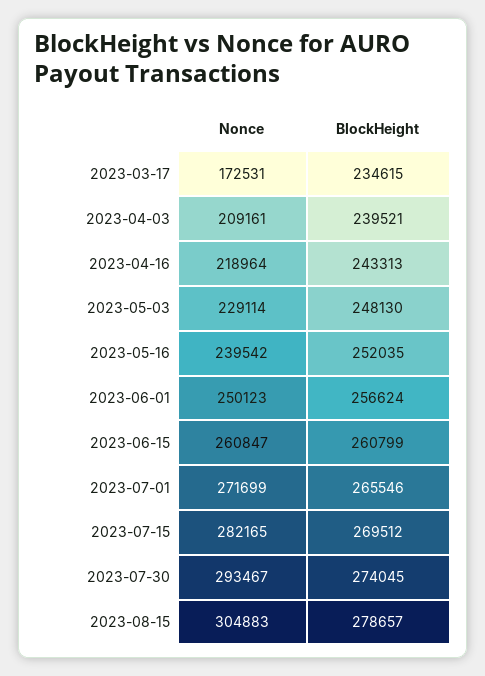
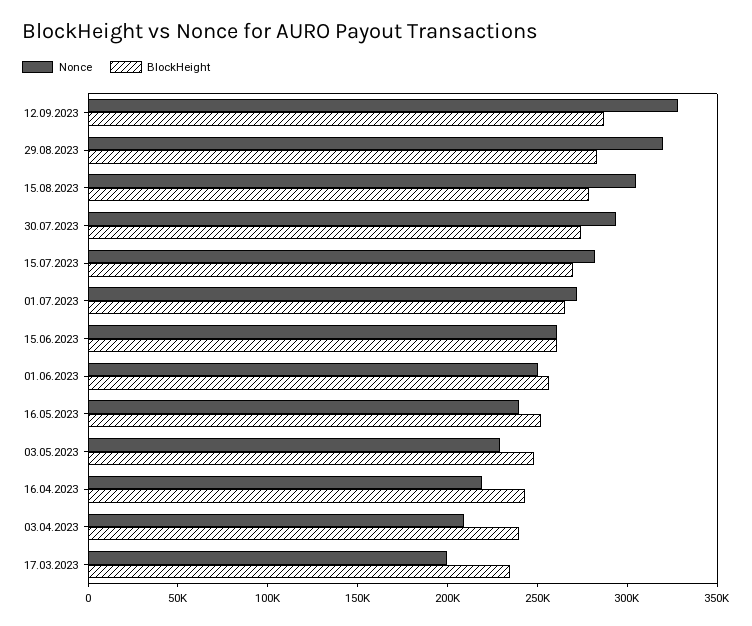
Nonce, 2023-03-17: 172531 -> 200000
Nonce, 12.09.2023: none -> 330000
BlockHeight, 12.09.2023: none -> 290000
Nonce, 29.08.2023: none -> 320000
BlockHeight, 29.08.2023: none -> 280000

